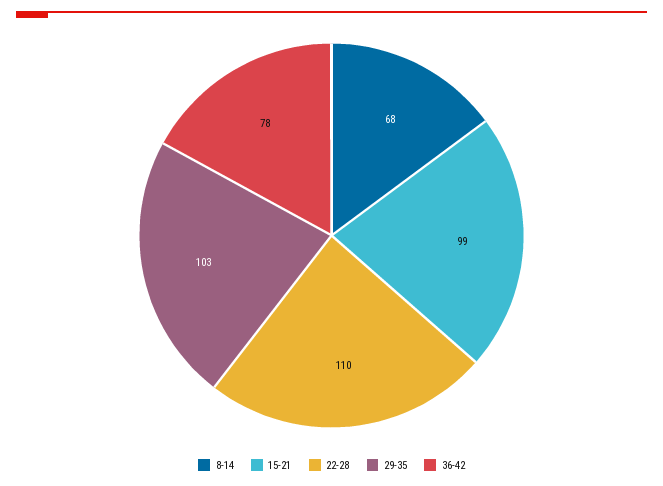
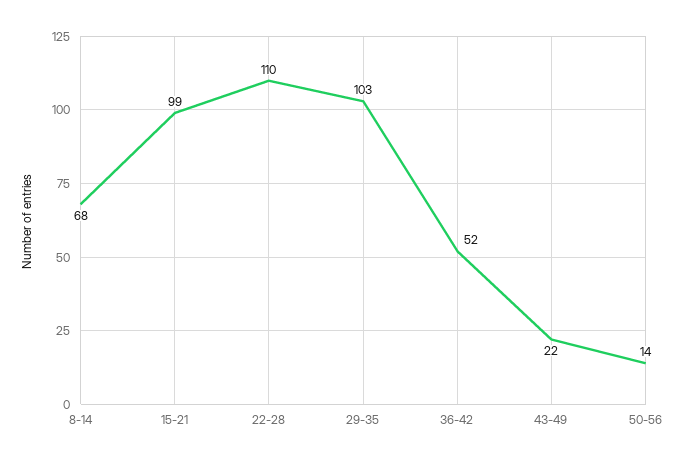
36-42: 78 -> 52
43-49: none -> 22
50-56: none -> 14

